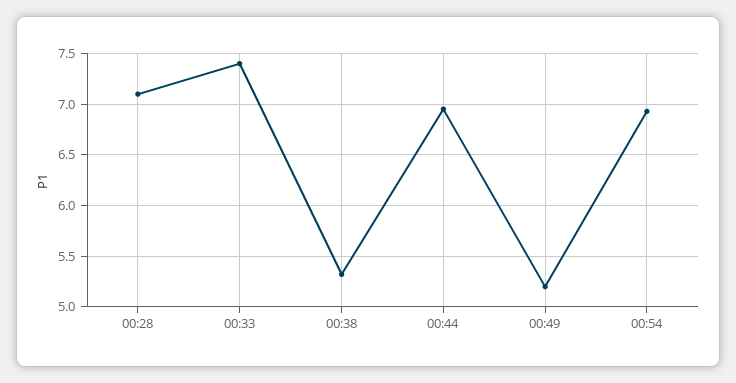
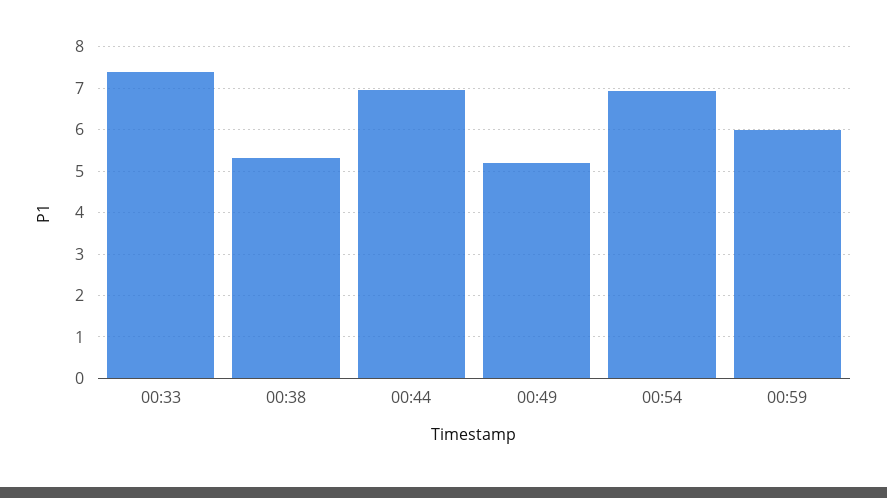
00:28: 7.1 -> none
00:59: none -> 6

